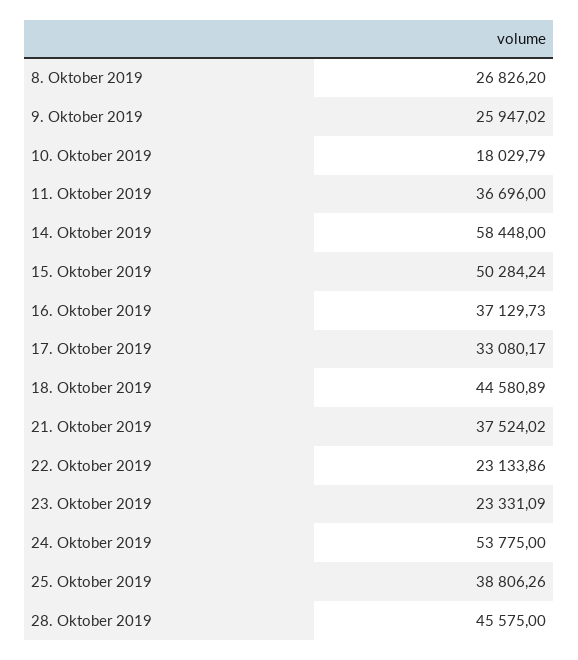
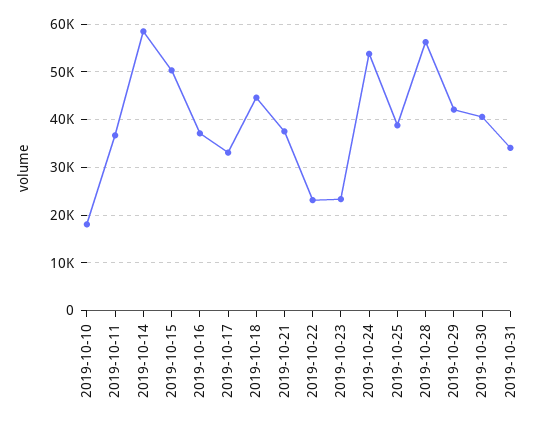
8. Oktober 2019: 26826.2 -> none
9. Oktober 2019: 25947.02 -> none
28. Oktober 2019: 45575 -> 56000
2019-10-29: none -> 42000
2019-10-30: none -> 40000
2019-10-31: none -> 34000

